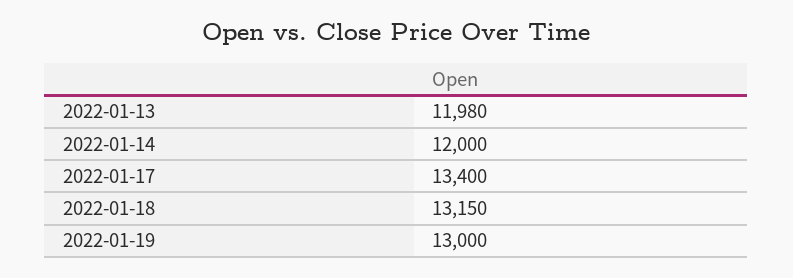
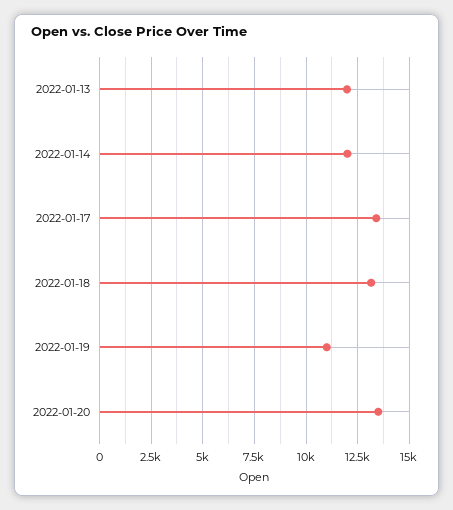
2022-01-19: 13000 -> 11000
2022-01-20: none -> 13500

